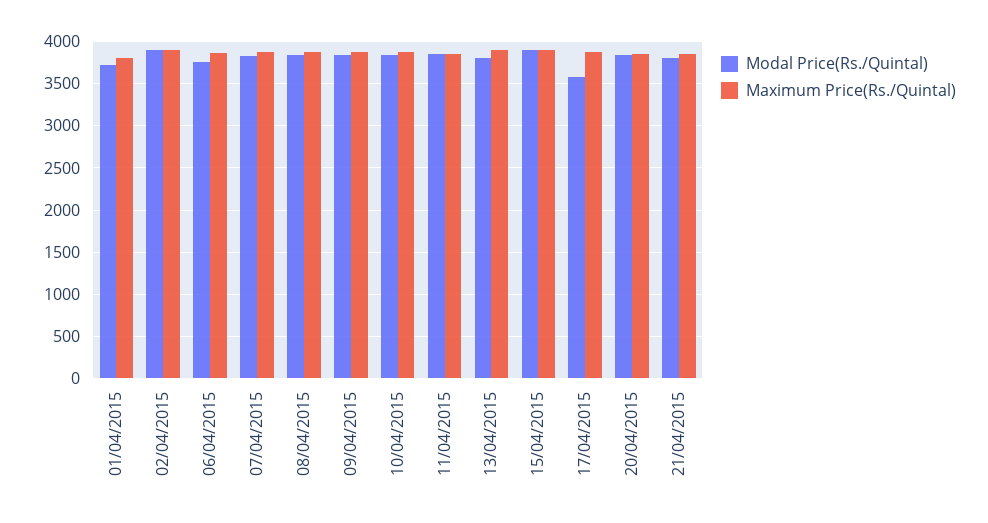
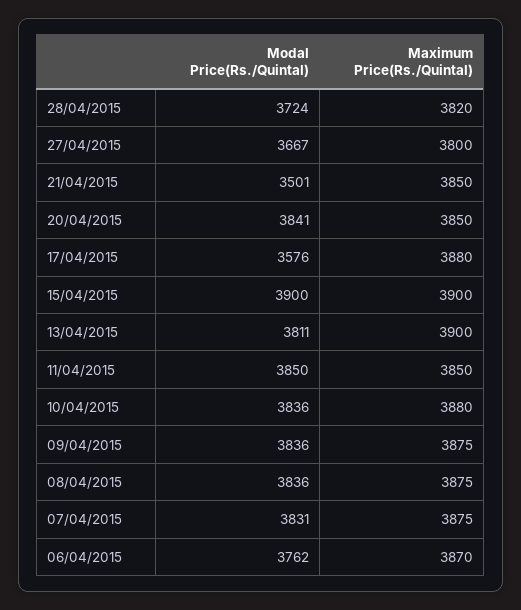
Modal Price(Rs./Quintal), 01/04/2015: 3700 -> none
Maximum Price(Rs./Quintal), 01/04/2015: 3800 -> none
Modal Price(Rs./Quintal), 02/04/2015: 3900 -> none
Maximum Price(Rs./Quintal), 02/04/2015: 3900 -> none
Modal Price(Rs./Quintal), 21/04/2015: 3800 -> 3501
Modal Price(Rs./Quintal), 28/04/2015: none -> 3724
Maximum Price(Rs./Quintal), 28/04/2015: none -> 3820
Modal Price(Rs./Quintal), 27/04/2015: none -> 3667
Maximum Price(Rs./Quintal), 27/04/2015: none -> 3800

